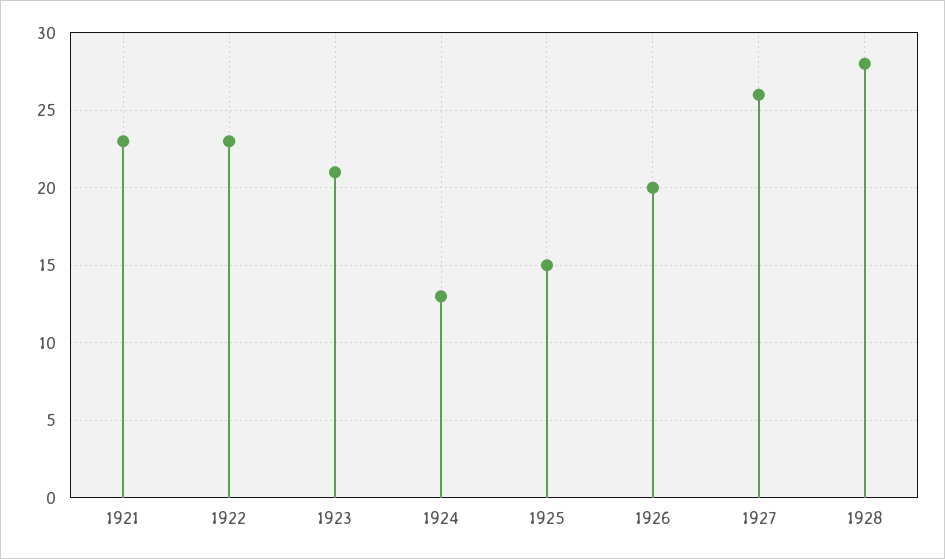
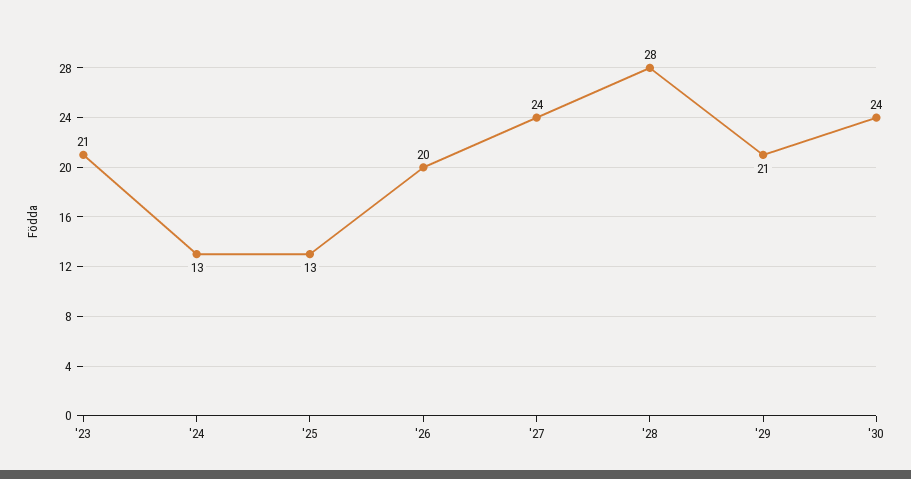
1921: 23 -> none
1922: 23 -> none
1925: 15 -> 13
1927: 26 -> 24
'29: none -> 21
'30: none -> 24

